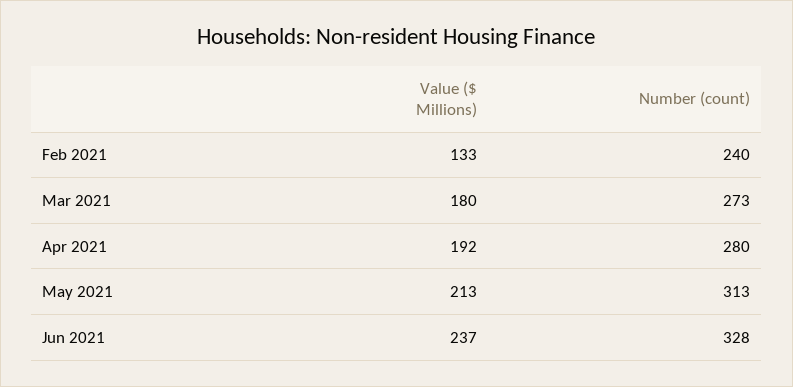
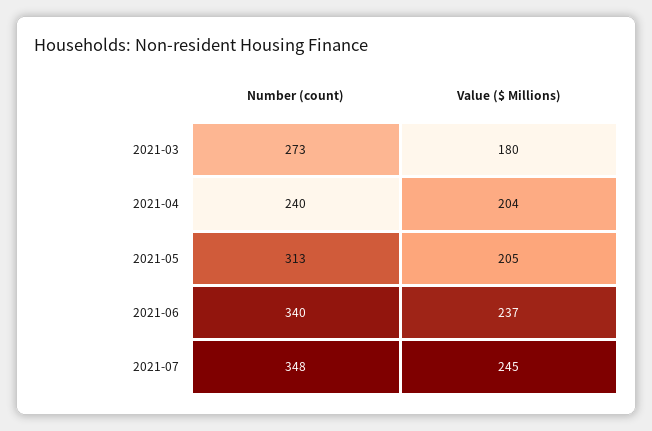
Value ($ Millions), Feb 2021: 133 -> none
Number (count), Feb 2021: 240 -> none
Value ($ Millions), Apr 2021: 192 -> 204
Number (count), Apr 2021: 280 -> 240
Value ($ Millions), May 2021: 213 -> 205
Number (count), Jun 2021: 328 -> 340
Number (count), 2021-07: none -> 348
Value ($ Millions), 2021-07: none -> 245

